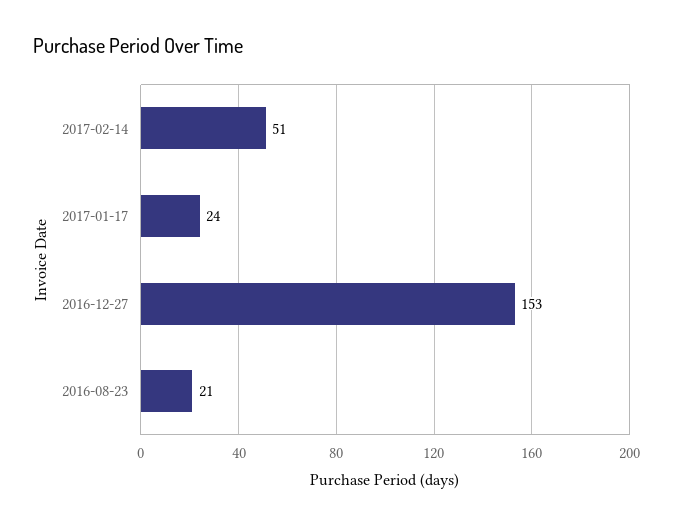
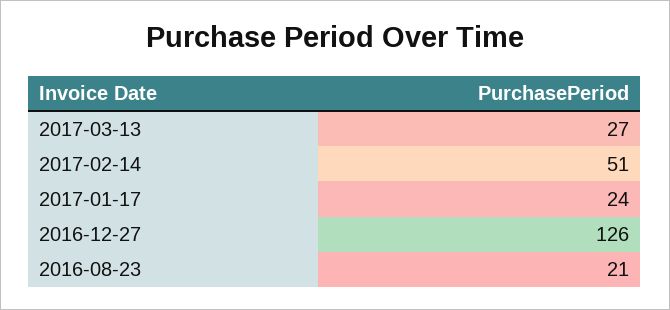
2016-12-27: 153 -> 126
2017-03-13: none -> 27

